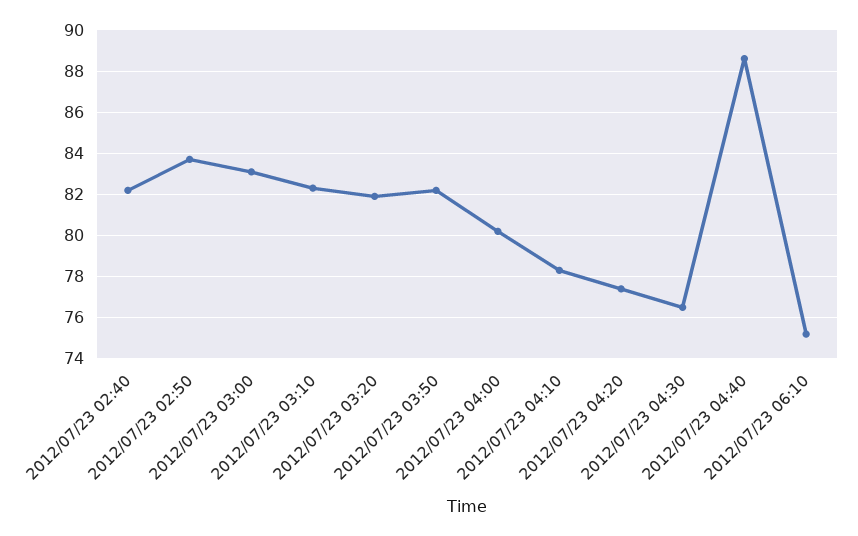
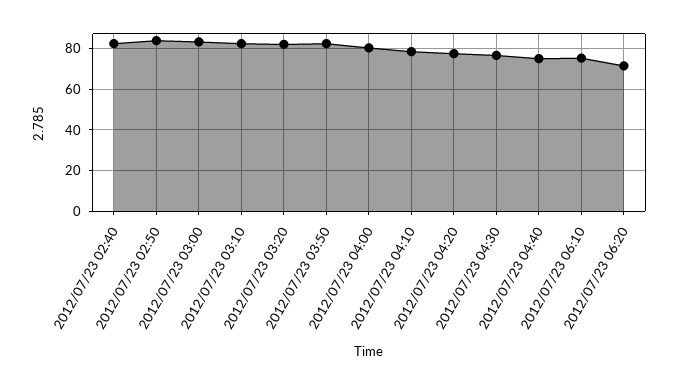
2012/07/23 04:40: 88.5 -> 75
2012/07/23 06:20: none -> 70

